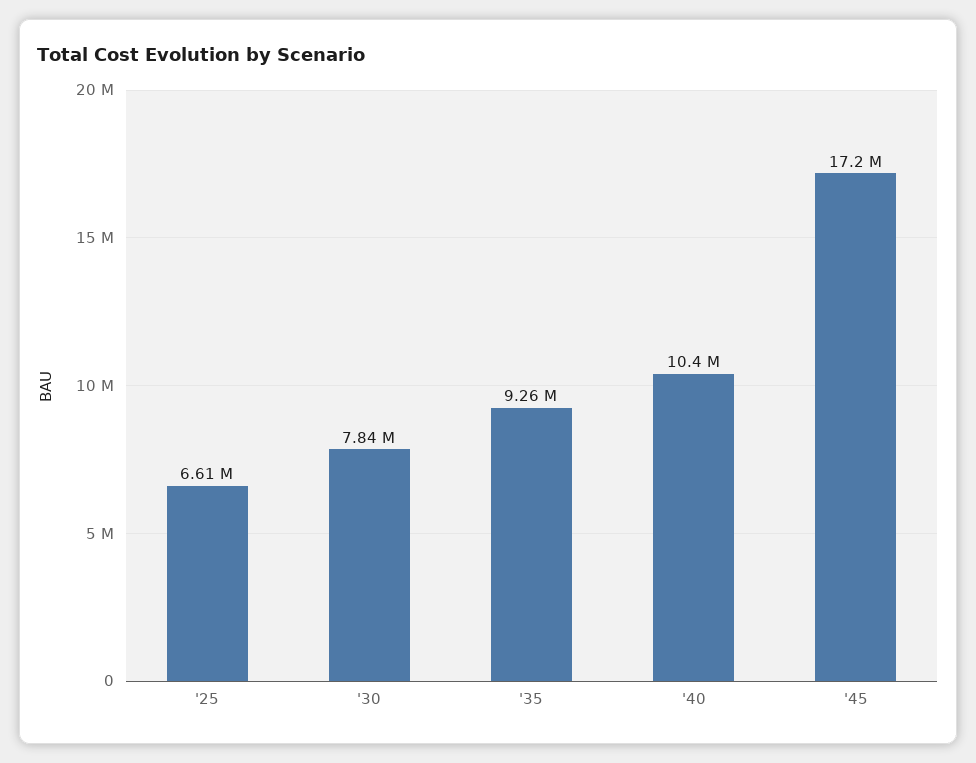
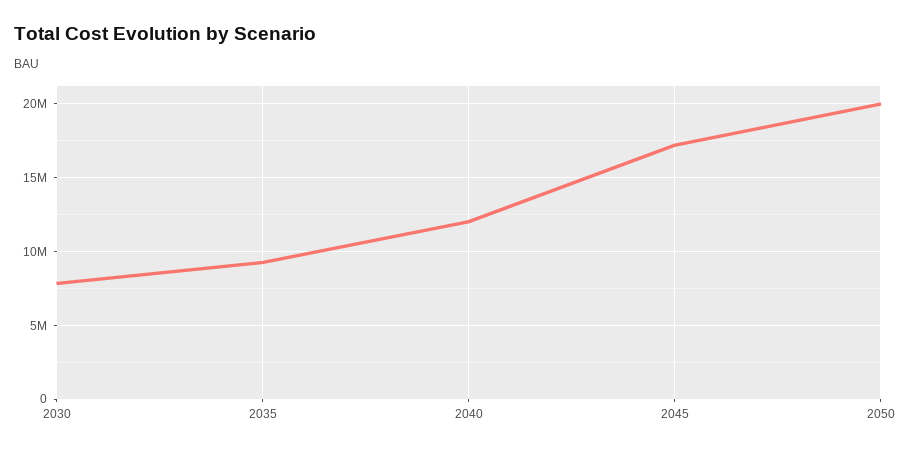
'25: 6610000 -> none
'40: 10400000 -> 12000000
2050: none -> 20000000

